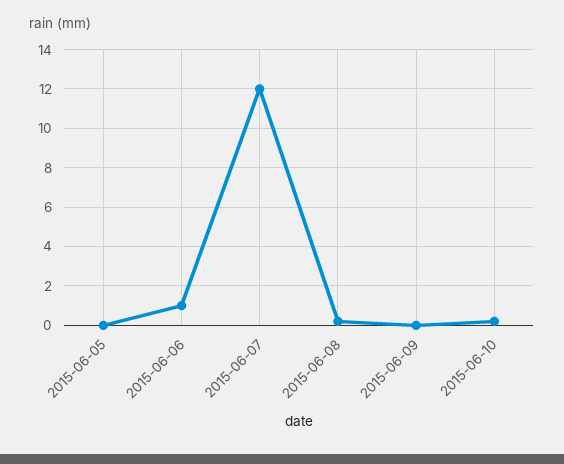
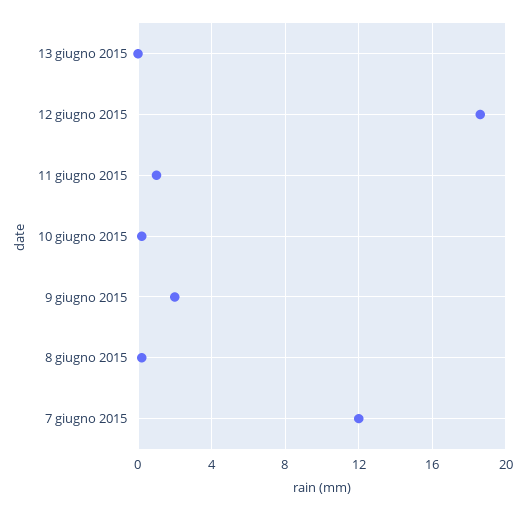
2015-06-05: 0 -> none
2015-06-06: 1 -> none
2015-06-09: 0 -> 2
13 giugno 2015: none -> 0
12 giugno 2015: none -> 18.5
11 giugno 2015: none -> 1

